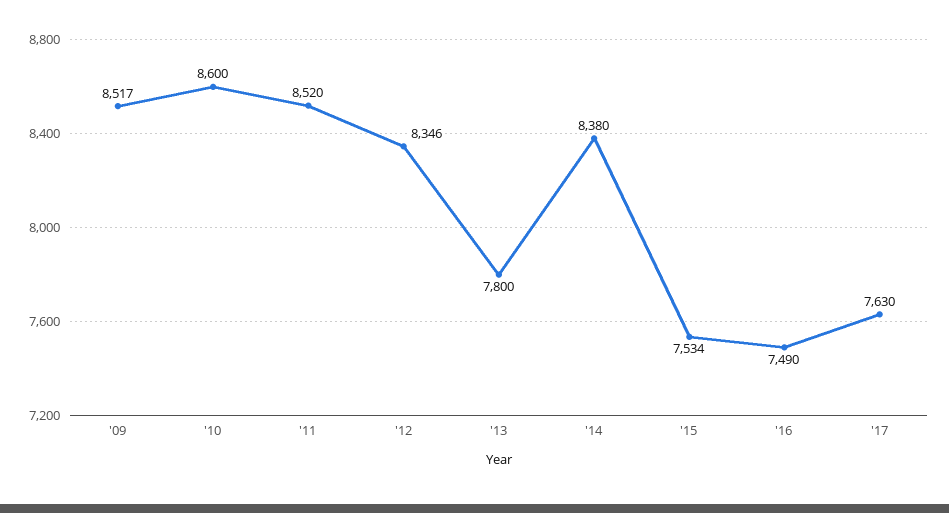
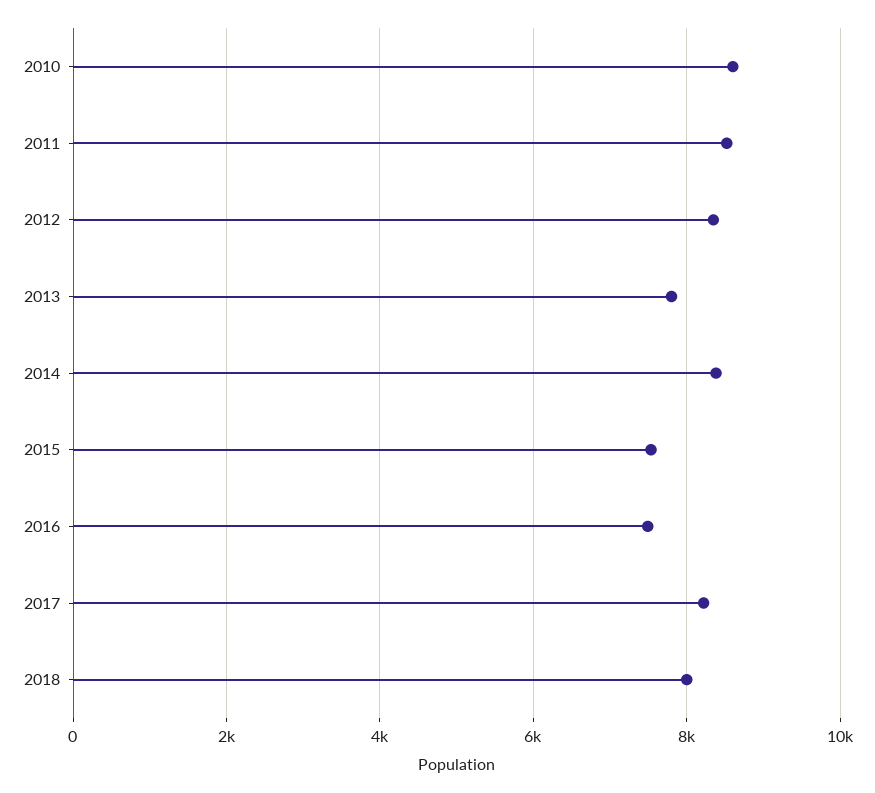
'09: 8517 -> none
'17: 7630 -> 8200
2018: none -> 8000

